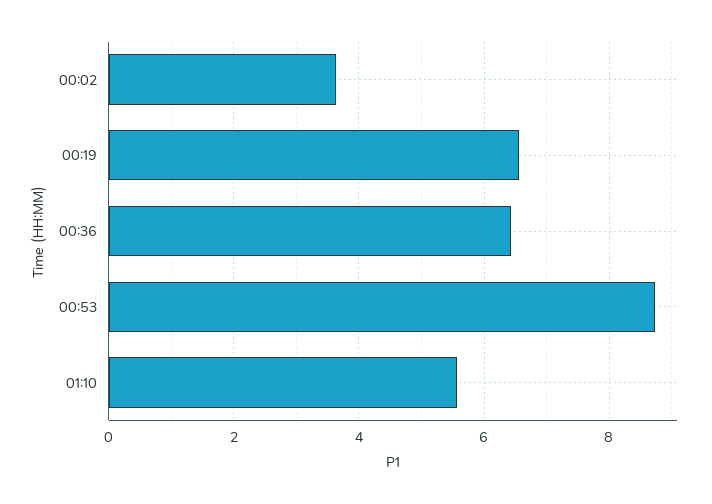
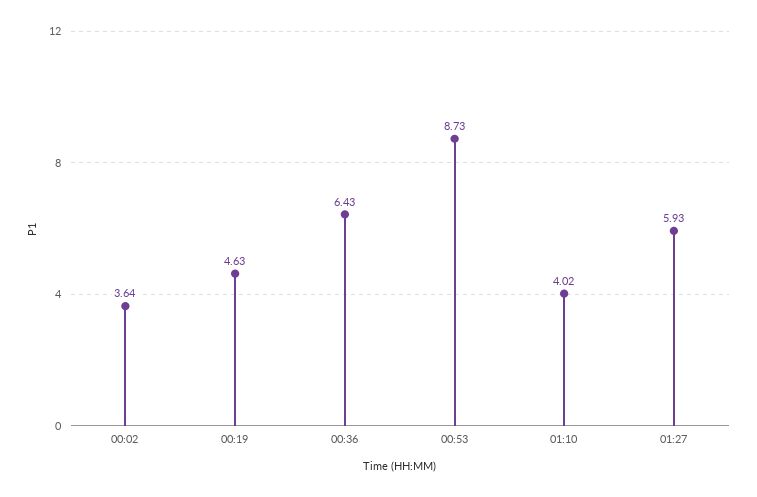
00:19: 6.6 -> 4.63
01:10: 5.6 -> 4.02
01:27: none -> 5.93

